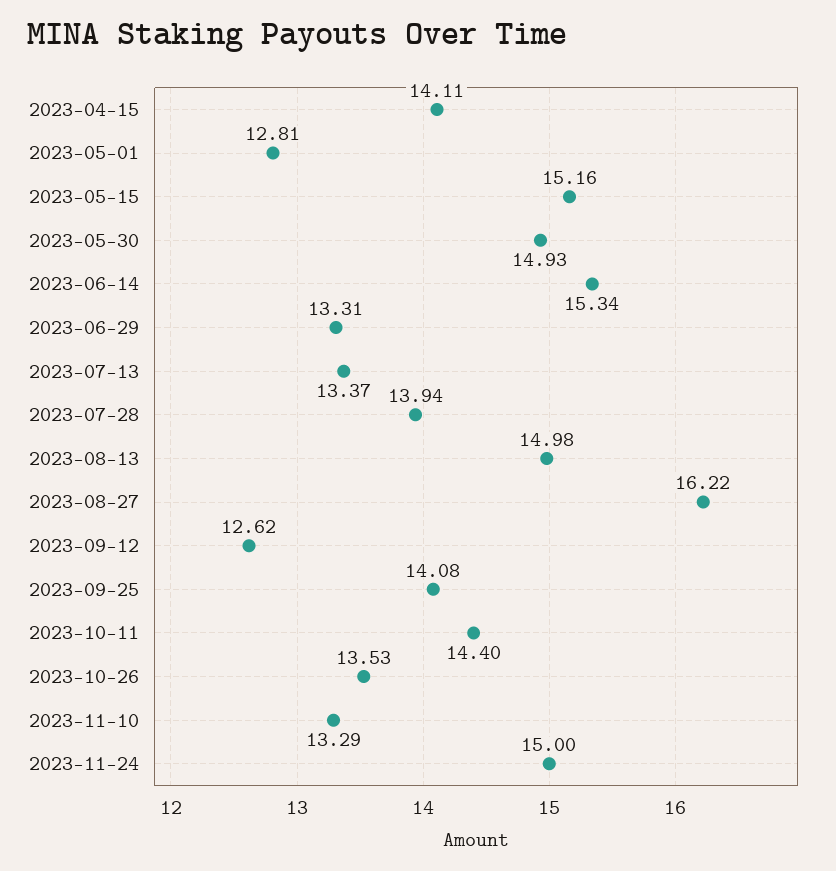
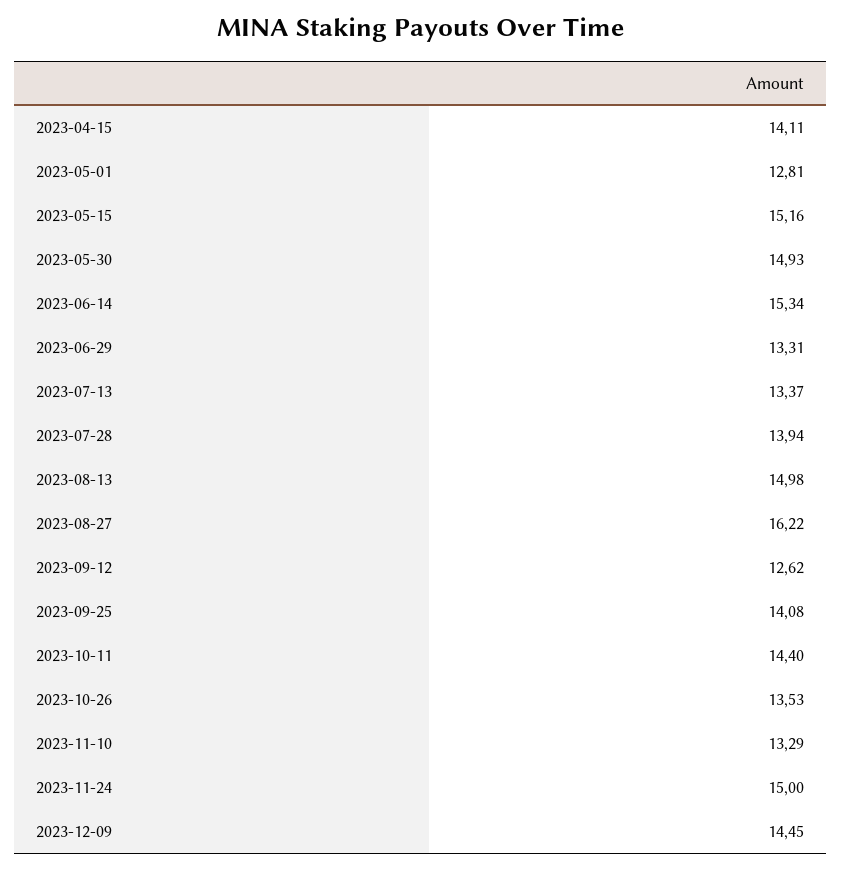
2023-12-09: none -> 14.45

